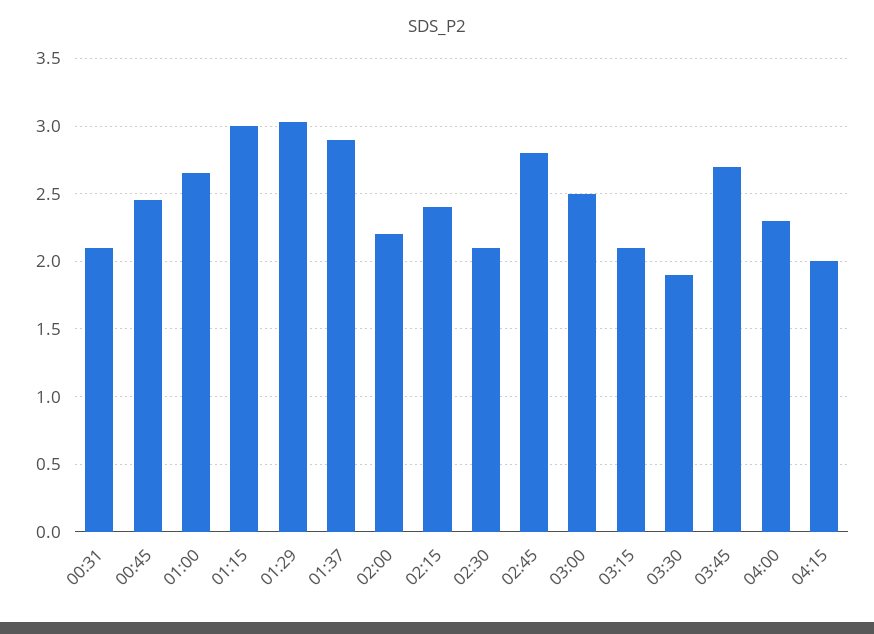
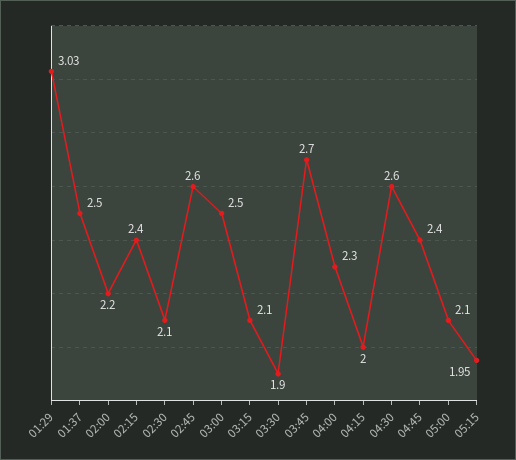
00:31: 2.1 -> none
00:45: 2.45 -> none
01:00: 2.65 -> none
01:15: 3 -> none
01:37: 2.9 -> 2.5
02:45: 2.8 -> 2.6
04:30: none -> 2.6
04:45: none -> 2.4
05:00: none -> 2.1
05:15: none -> 1.95

